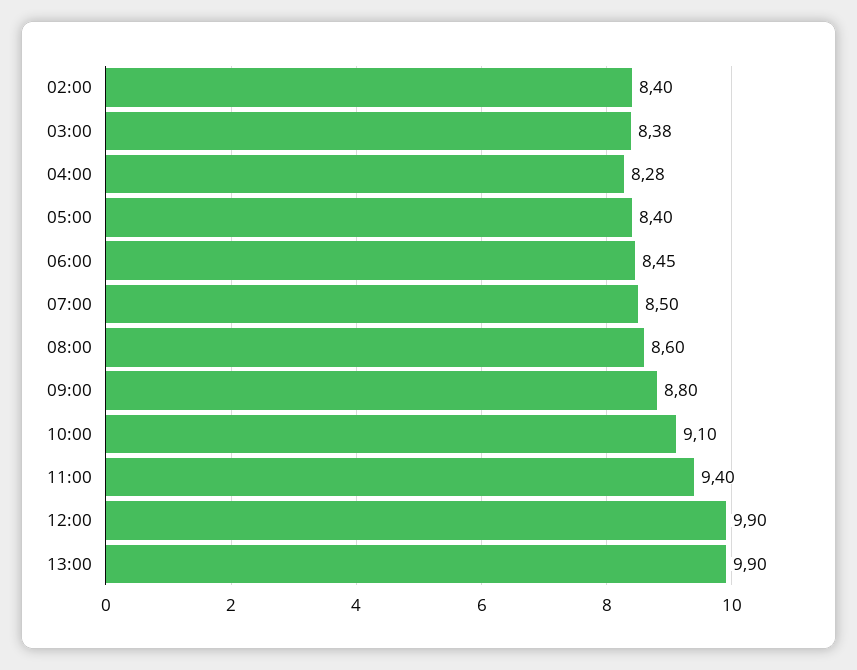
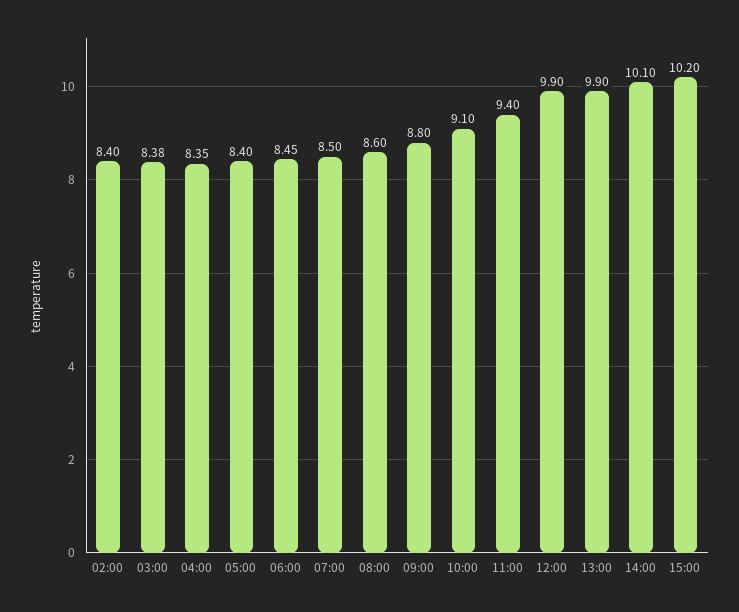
04:00: 8.28 -> 8.35
14:00: none -> 10.1
15:00: none -> 10.2

